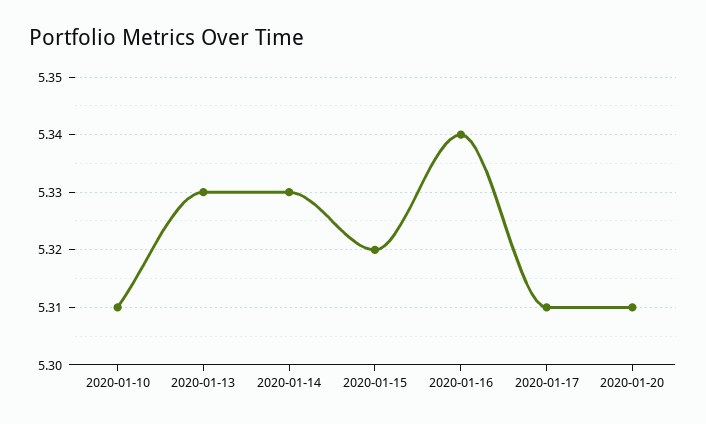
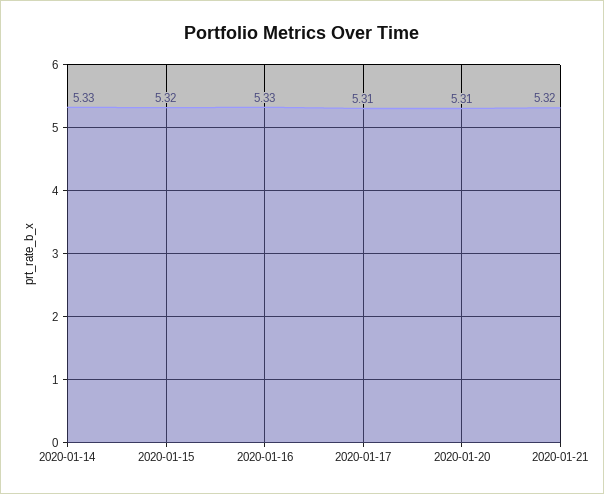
2020-01-10: 5.31 -> none
2020-01-13: 5.33 -> none
2020-01-16: 5.34 -> 5.33
2020-01-21: none -> 5.32

